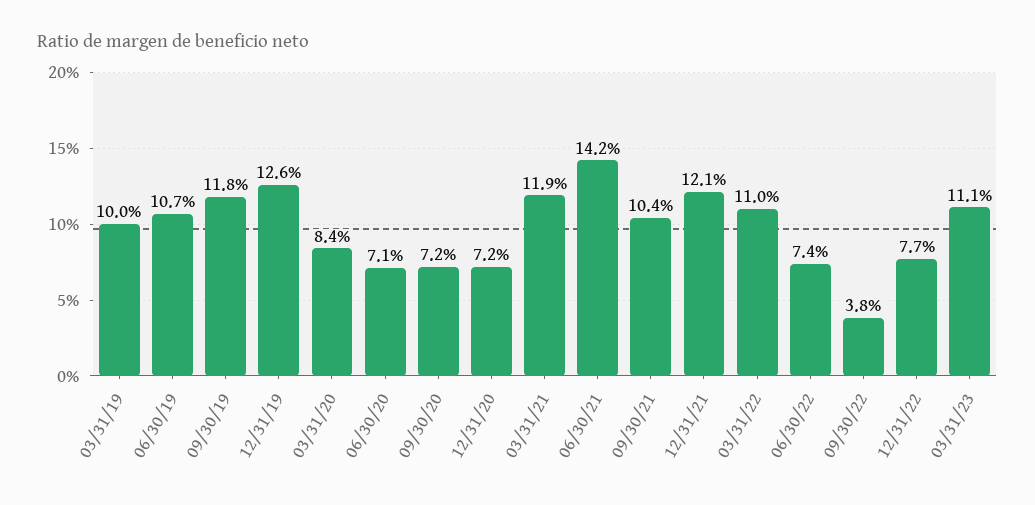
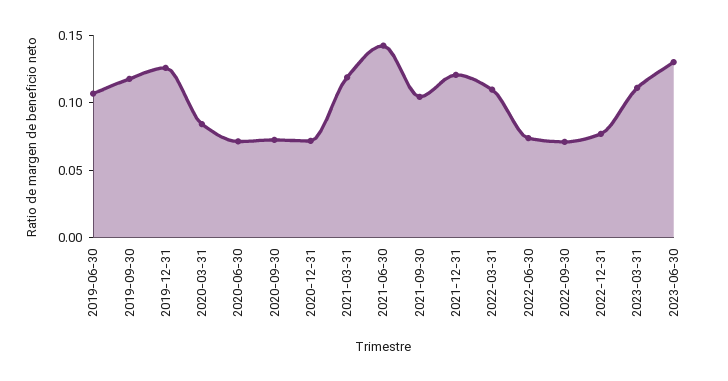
03/31/19: 0.1 -> none
09/30/22: 0.038 -> 0.07
2023-06-30: none -> 0.13

